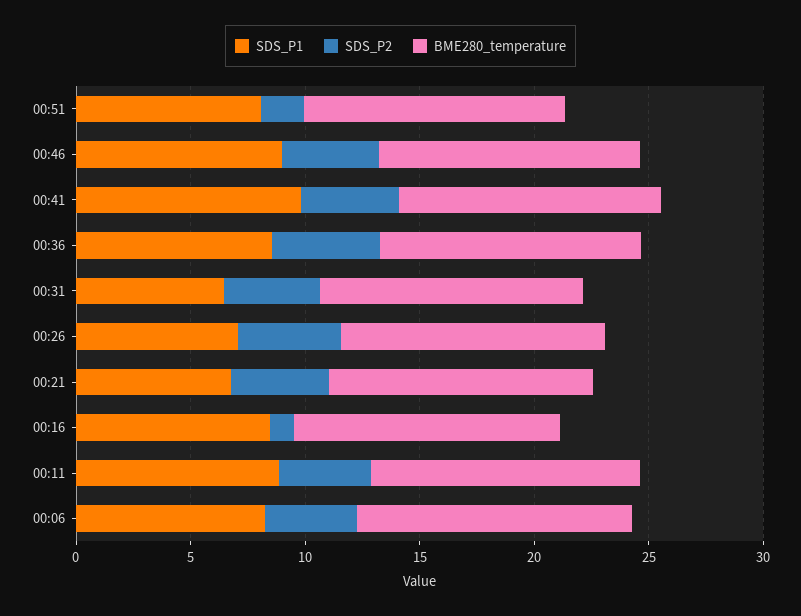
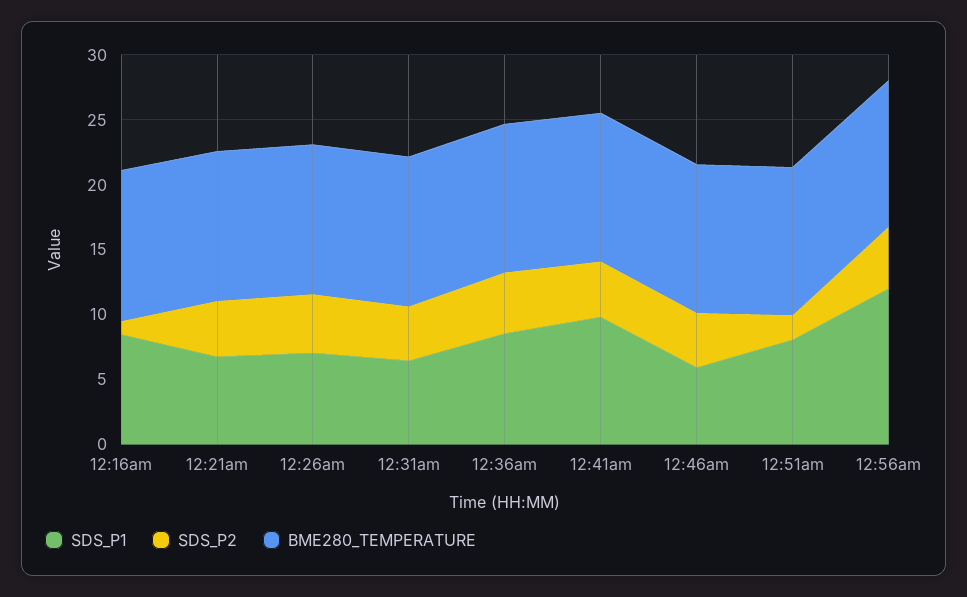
SDS_P1, 00:46: 9 -> 6
SDS_P1, 00:11: 9 -> none
SDS_P2, 00:11: 4 -> none
BME280_temperature, 00:11: 12 -> none
SDS_P1, 00:06: 8 -> none
SDS_P2, 00:06: 4 -> none
BME280_temperature, 00:06: 12 -> none
SDS_P1, 12:56am: none -> 12
SDS_P2, 12:56am: none -> 5
BME280_temperature, 12:56am: none -> 11

